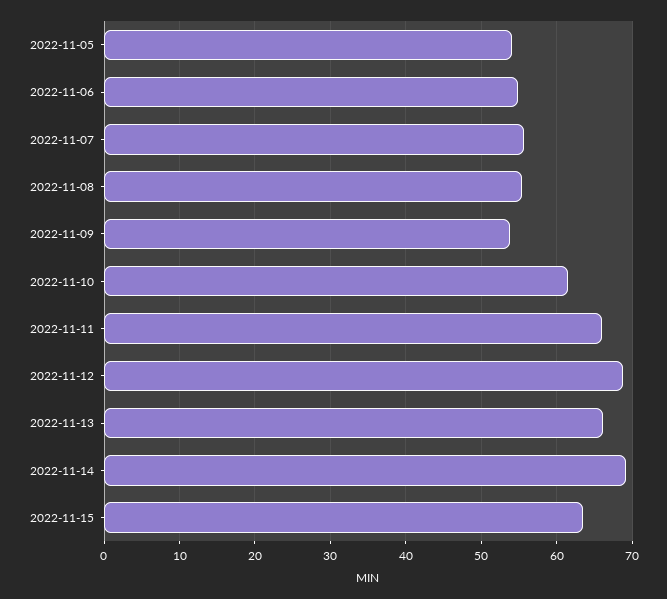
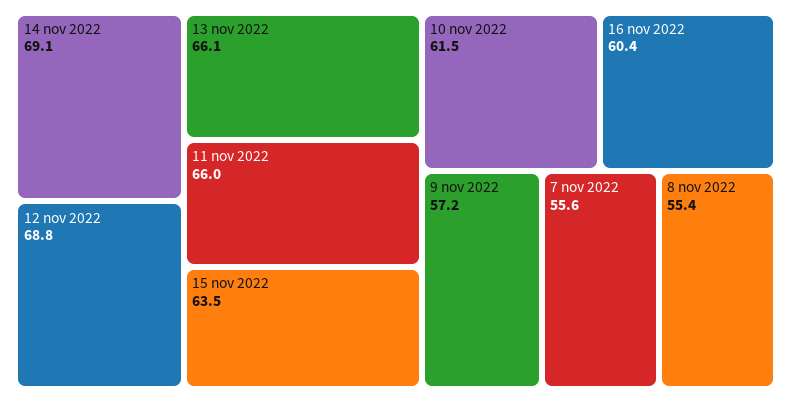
2022-11-05: 54 -> none
2022-11-06: 55 -> none
2022-11-09: 54 -> 57.2
16 nov 2022: none -> 60.4

